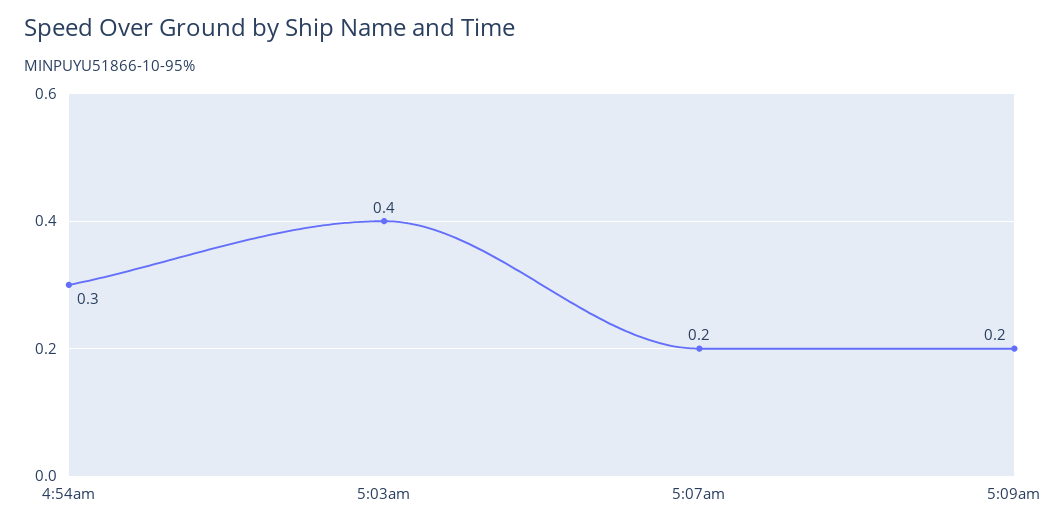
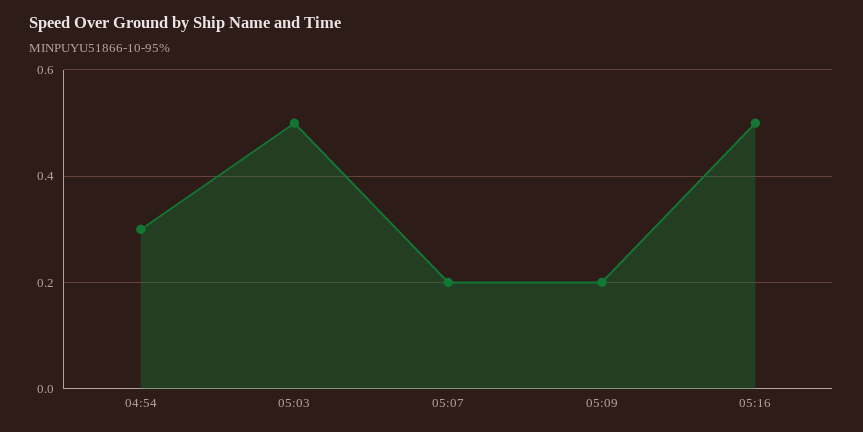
5:03am: 0.4 -> 0.5
05:16: none -> 0.5

